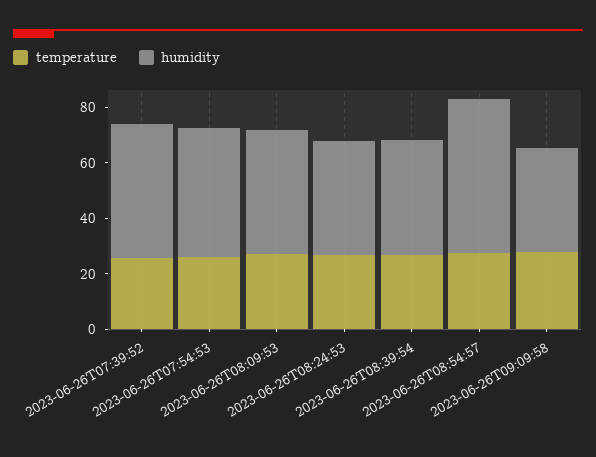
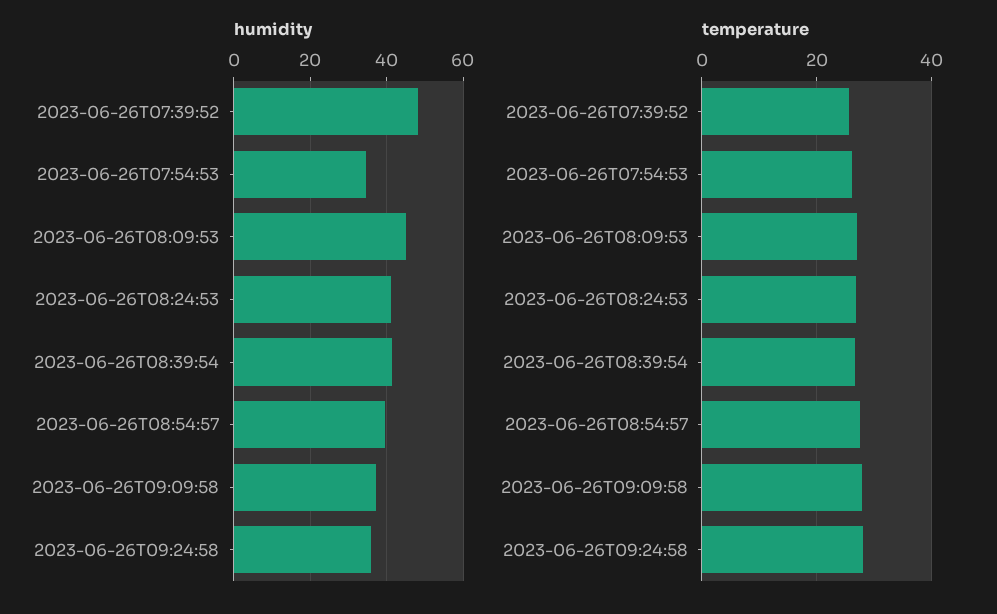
humidity, 2023-06-26T07:54:53: 45 -> 34
humidity, 2023-06-26T08:54:57: 55 -> 40
humidity, 2023-06-26T09:24:58: none -> 36
temperature, 2023-06-26T09:24:58: none -> 28

